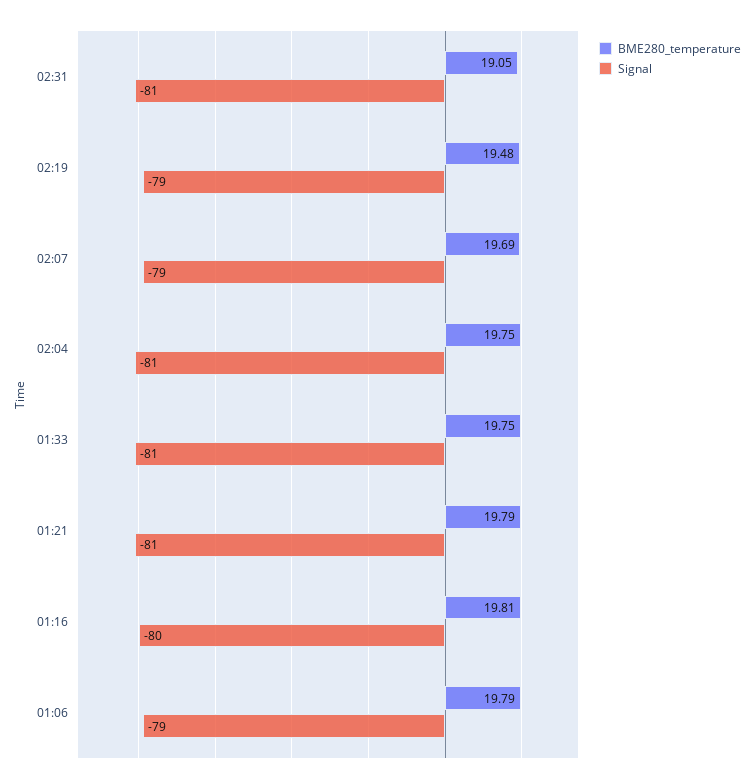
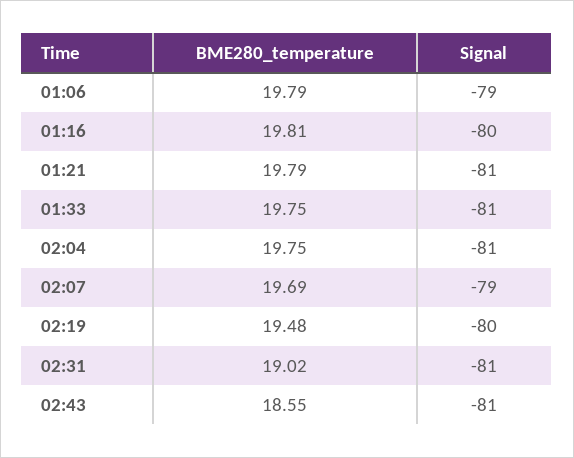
BME280_temperature, 02:31: 19.05 -> 19.02
Signal, 02:19: -79 -> -80
BME280_temperature, 02:43: none -> 18.55
Signal, 02:43: none -> -81

